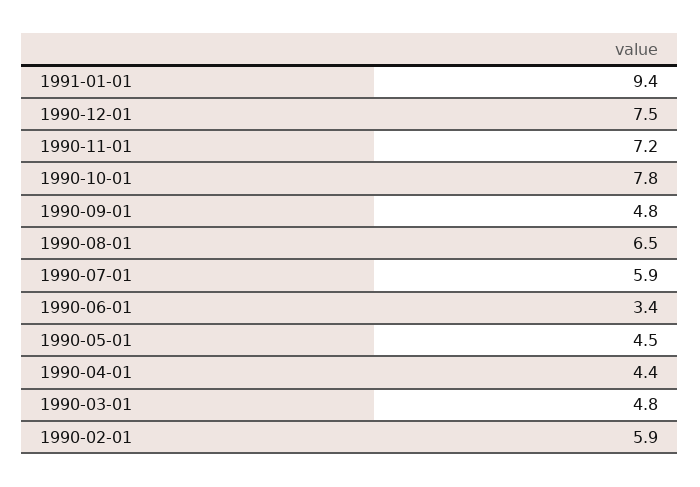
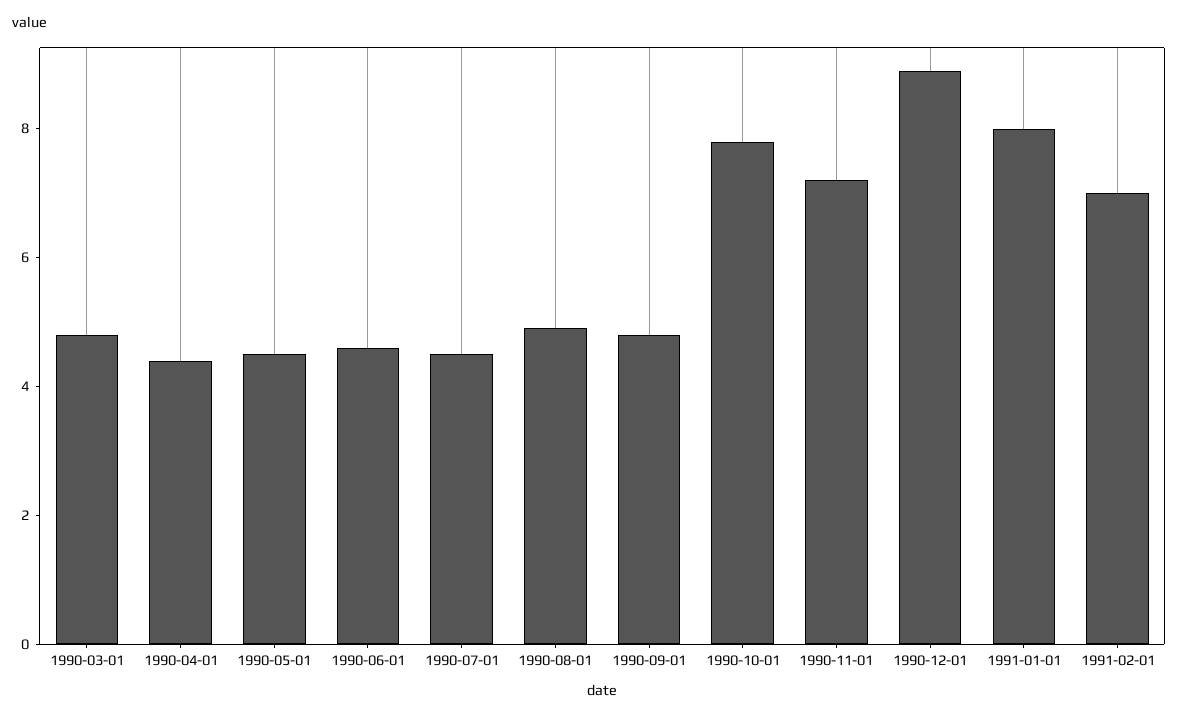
1991-01-01: 9.4 -> 8
1990-12-01: 7.5 -> 9
1990-08-01: 6.5 -> 5
1990-07-01: 5.9 -> 4.5
1990-06-01: 3.4 -> 4.5
1990-02-01: 5.9 -> none
1991-02-01: none -> 7

